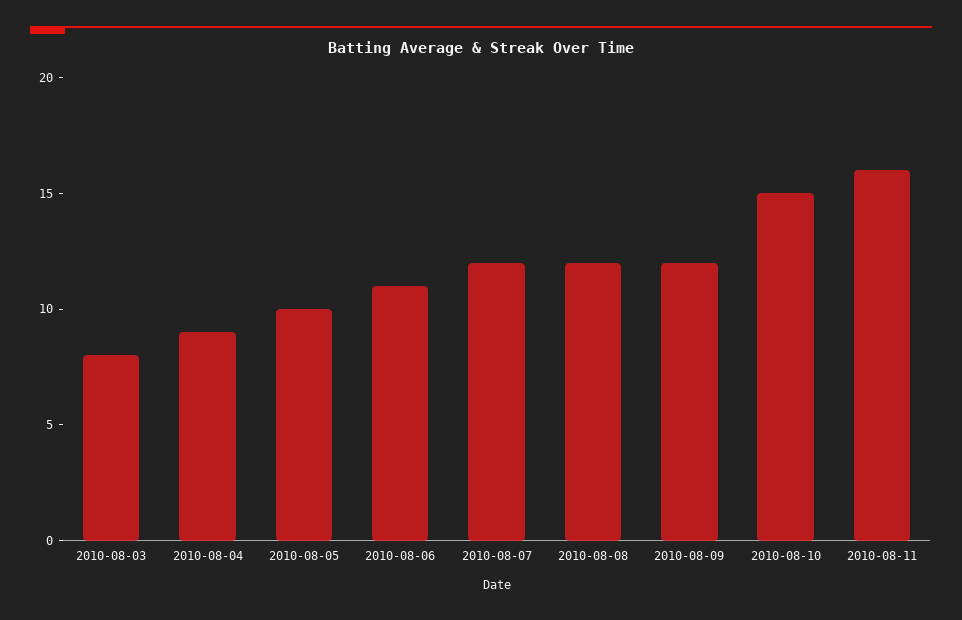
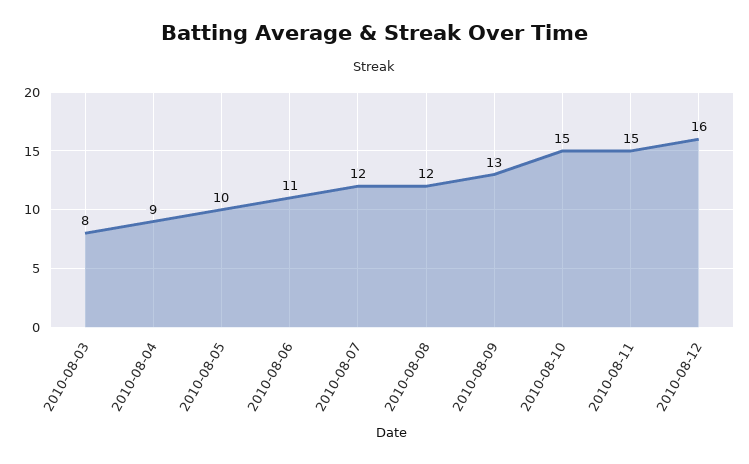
2010-08-09: 12 -> 13
2010-08-11: 16 -> 15
2010-08-12: none -> 16

